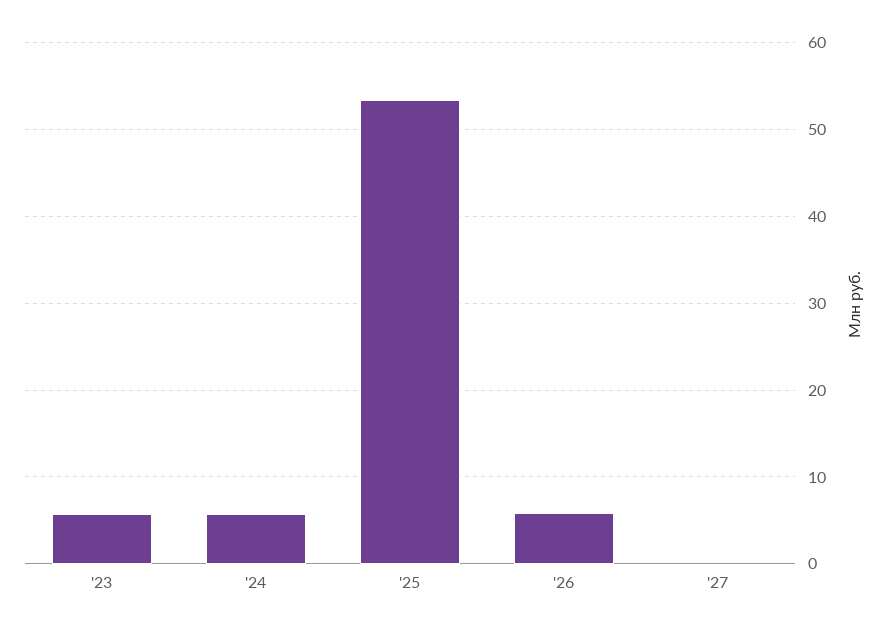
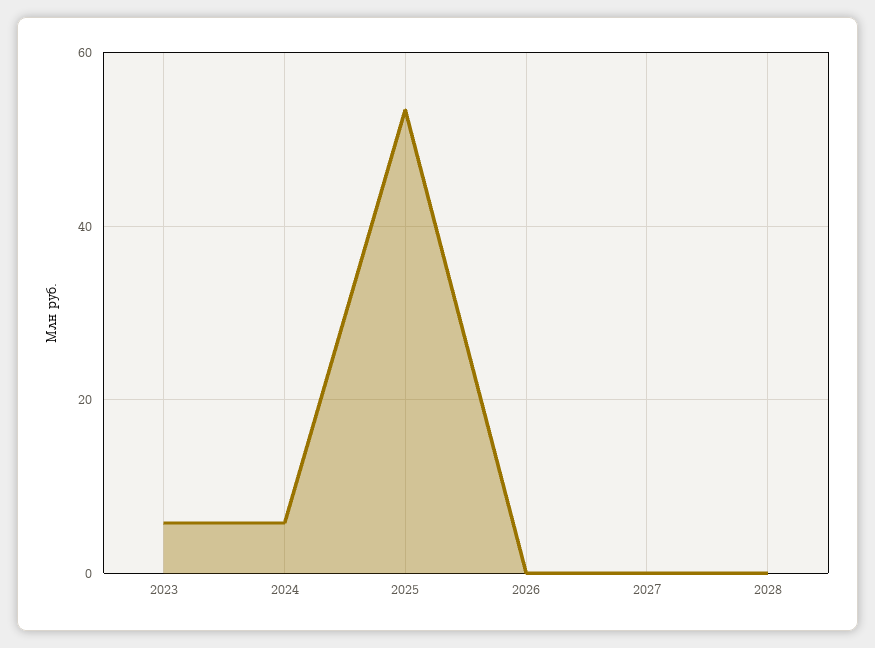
'26: 6 -> 0
2028: none -> 0

